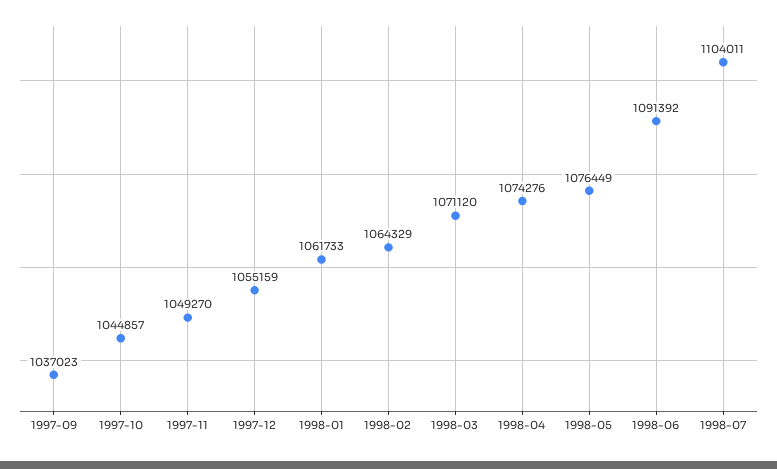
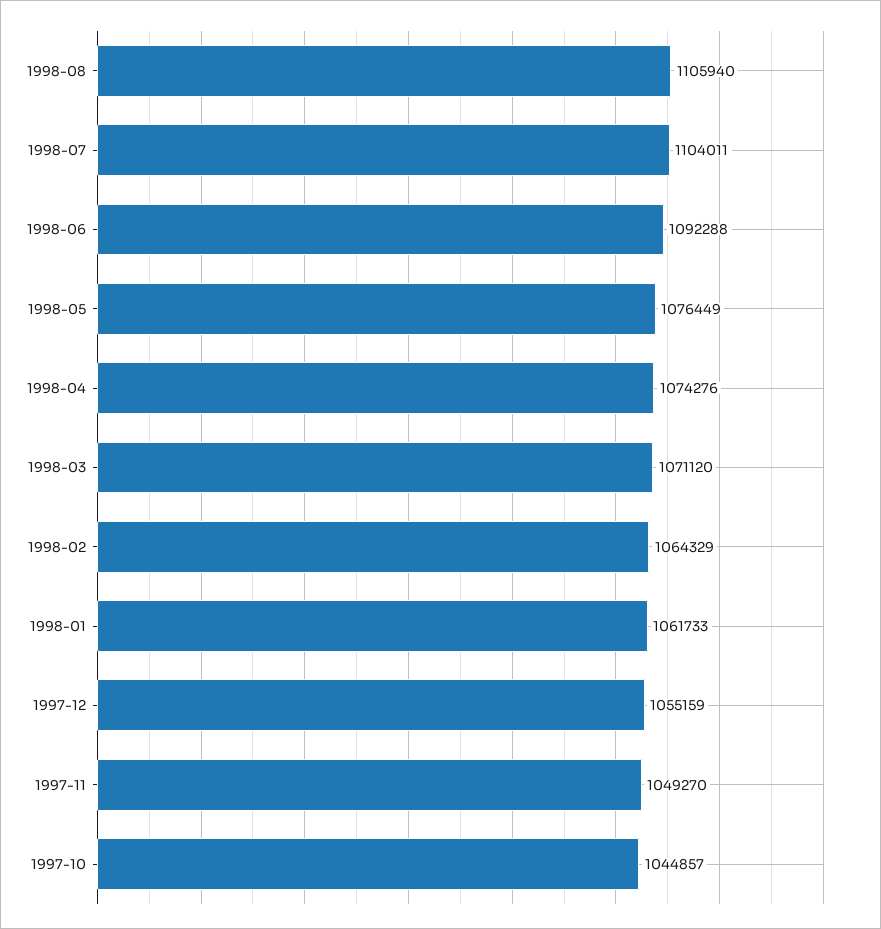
1997-09: 1037023 -> none
1998-06: 1091392 -> 1092288
1998-08: none -> 1105940

